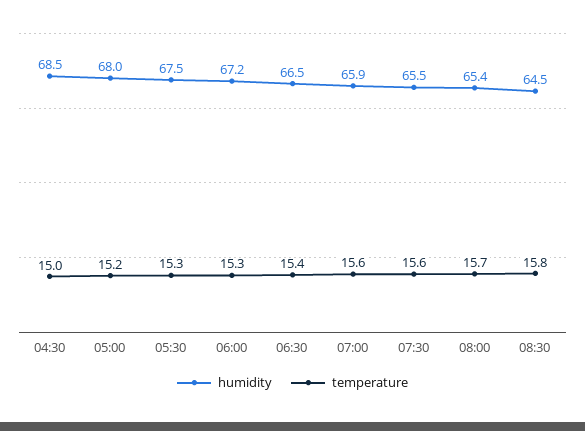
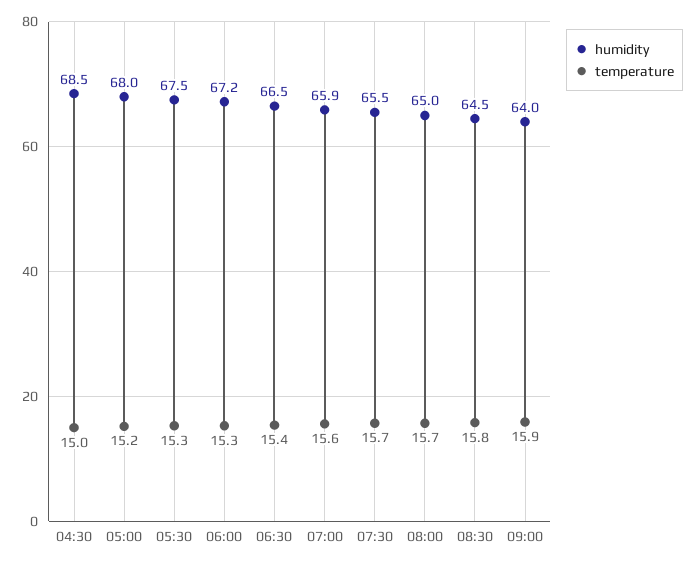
temperature, 07:30: 15.6 -> 15.7
humidity, 08:00: 65.4 -> 65
humidity, 09:00: none -> 64
temperature, 09:00: none -> 15.9

